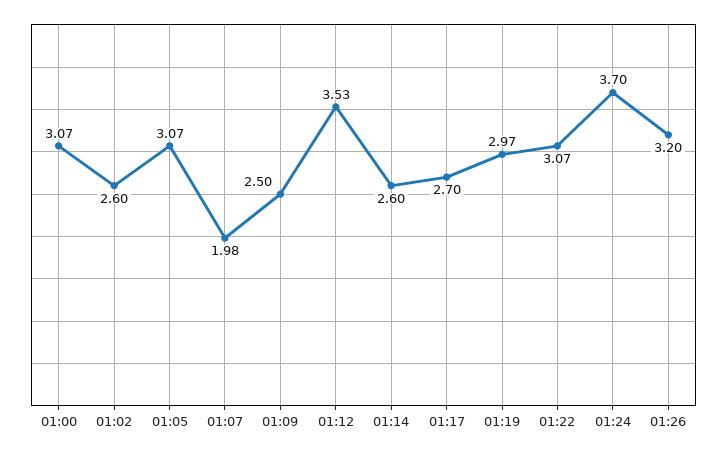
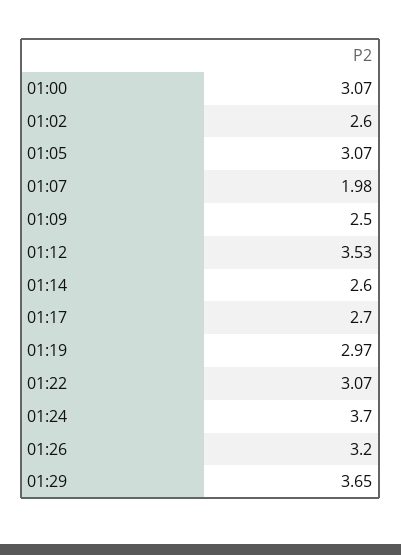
01:29: none -> 3.65

